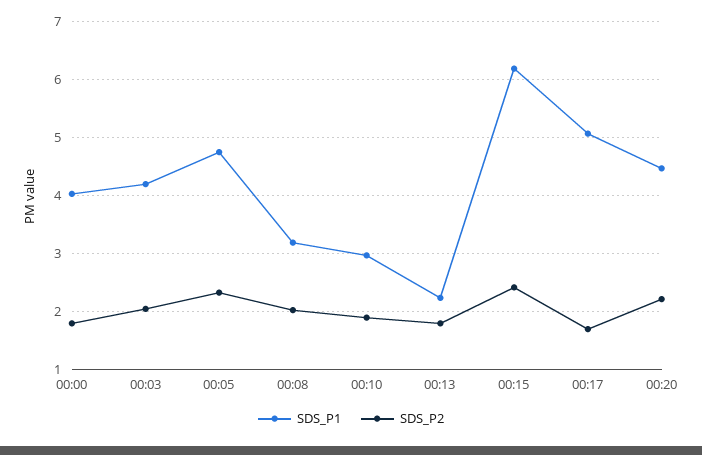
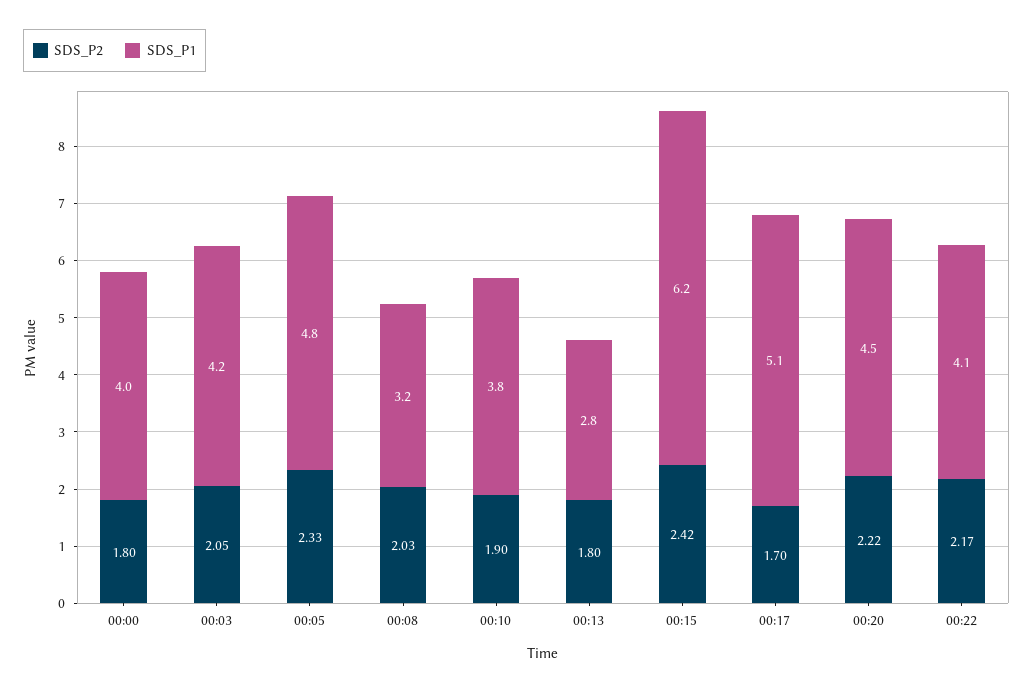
SDS_P1, 00:10: 3 -> 3.8
SDS_P1, 00:13: 2.2 -> 2.8
SDS_P2, 00:22: none -> 2.17
SDS_P1, 00:22: none -> 4.1

